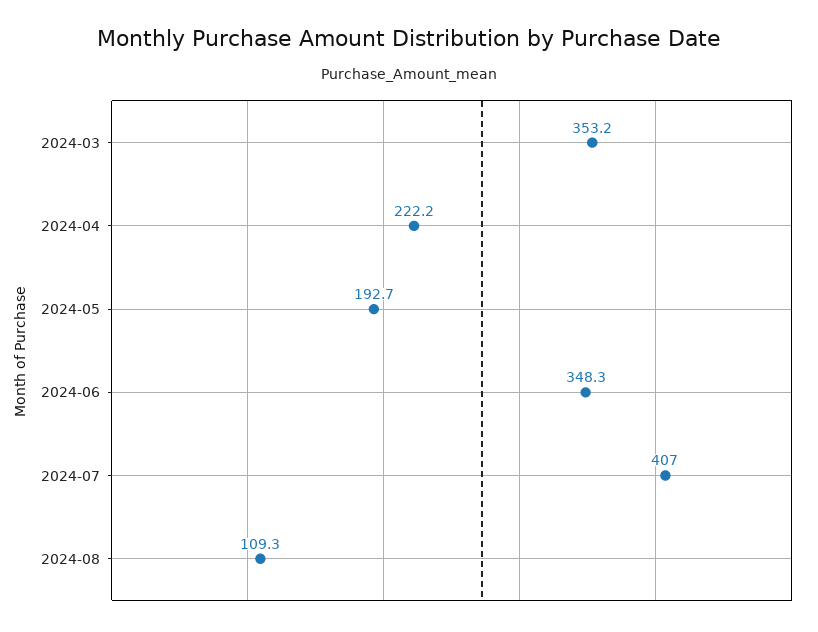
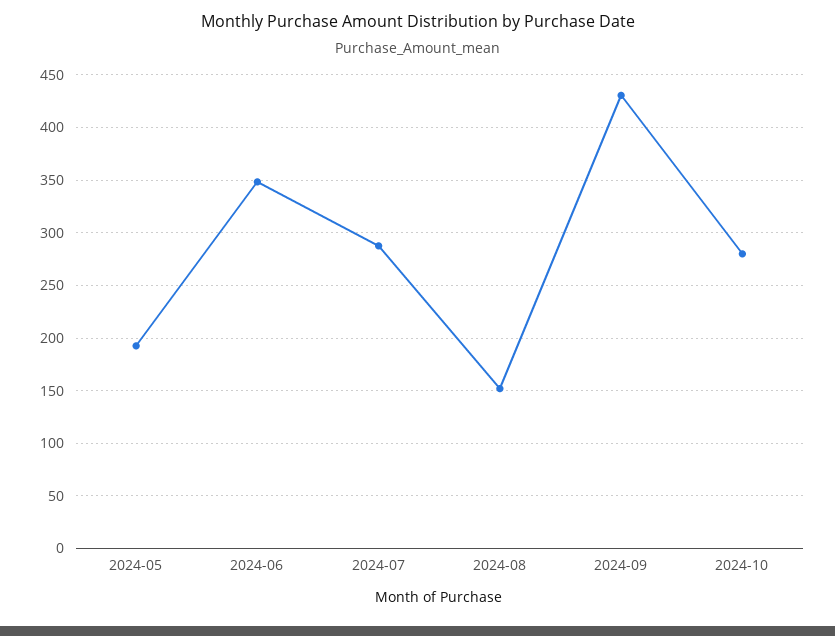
2024-03: 353.2 -> none
2024-04: 222.2 -> none
2024-07: 407 -> 290
2024-08: 109.3 -> 150
2024-09: none -> 430
2024-10: none -> 280

